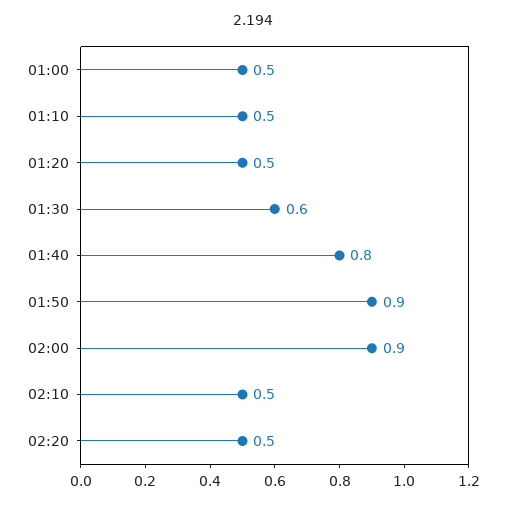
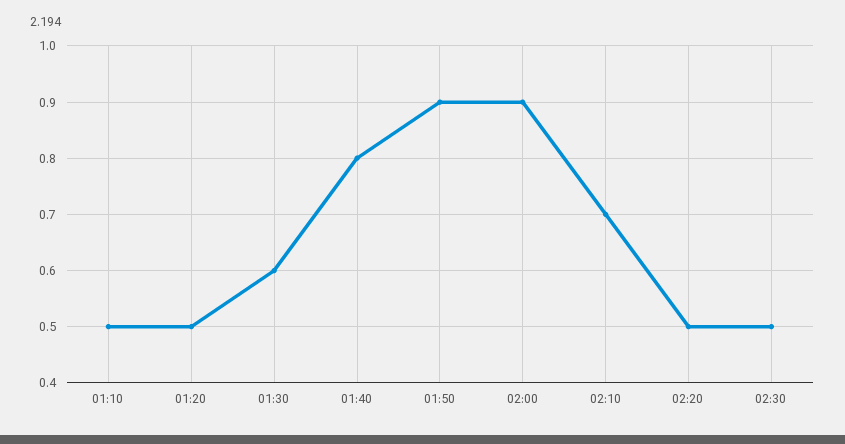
01:00: 0.5 -> none
02:10: 0.5 -> 0.7
02:30: none -> 0.5

